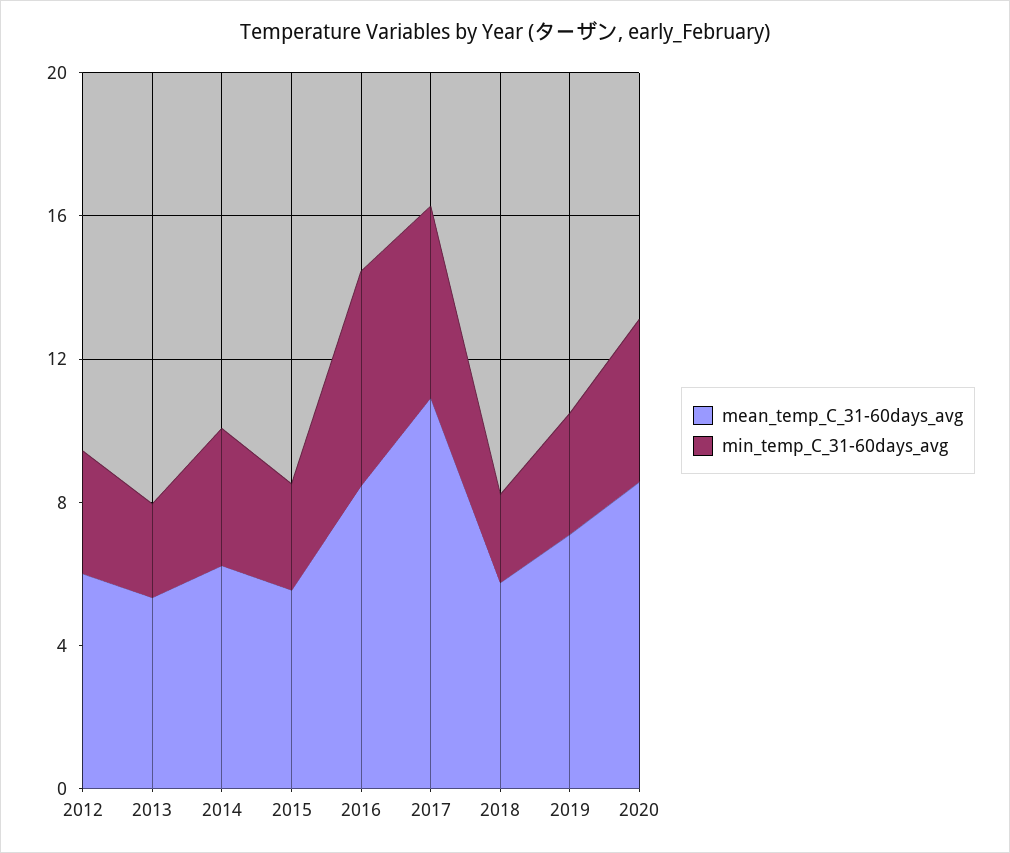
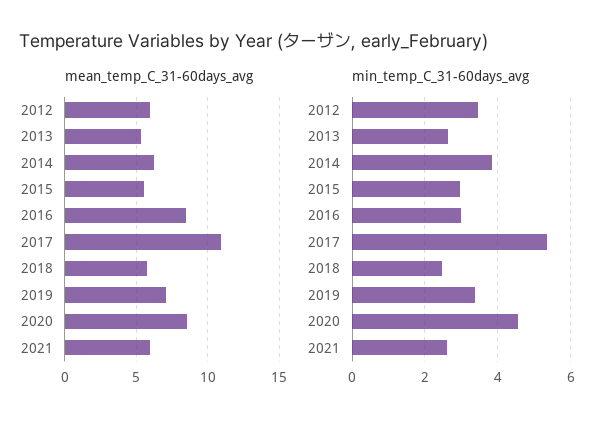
min_temp_C_31-60days_avg, 2016: 6 -> 3
mean_temp_C_31-60days_avg, 2021: none -> 6
min_temp_C_31-60days_avg, 2021: none -> 2.6

